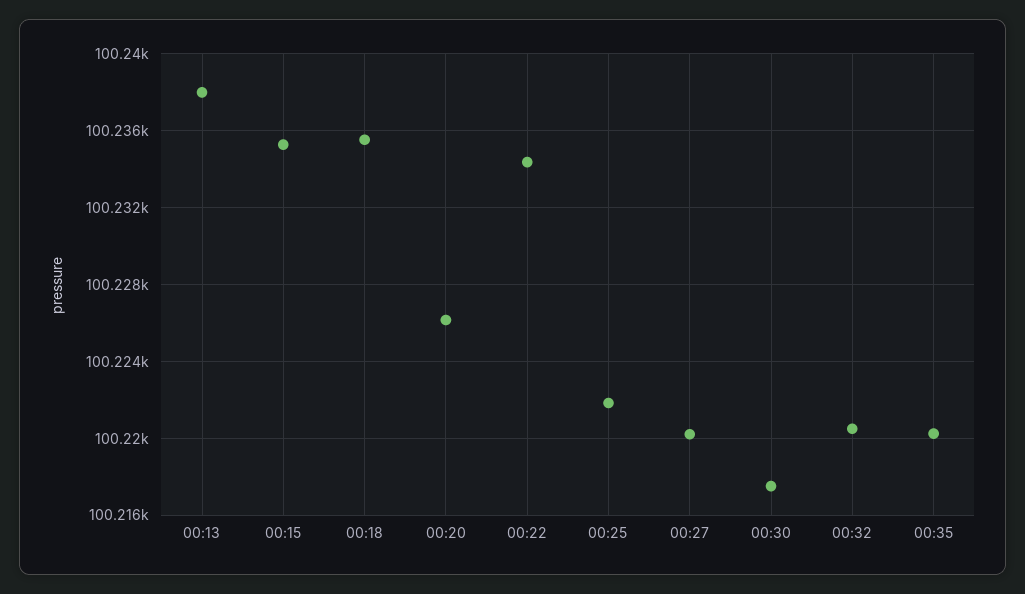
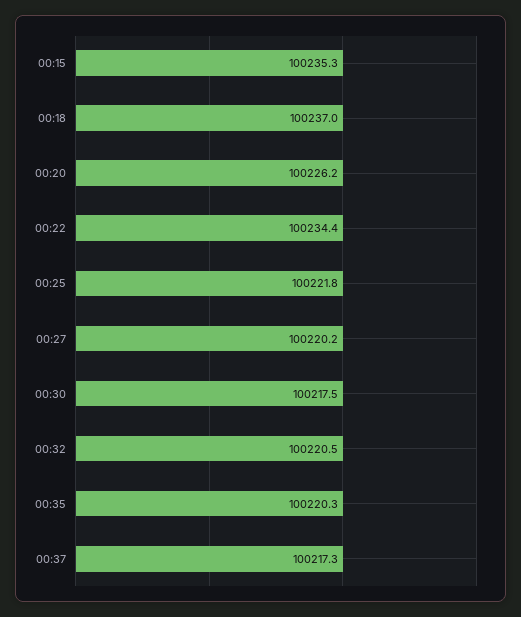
00:13: 100238 -> none
00:18: 100235.5 -> 100237
00:37: none -> 100217.3

